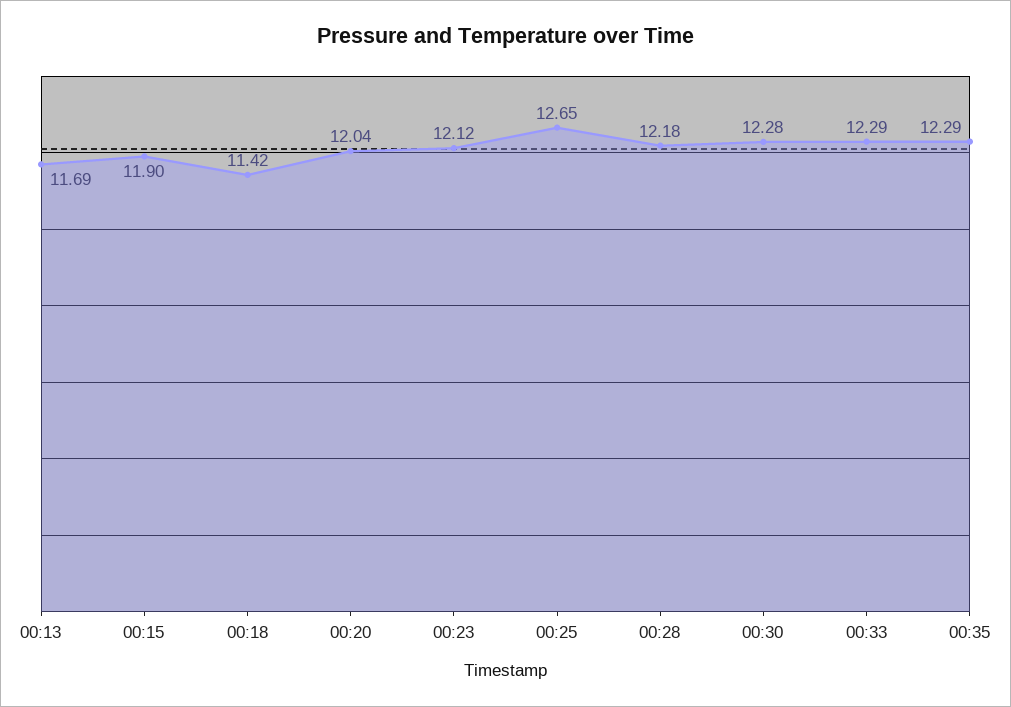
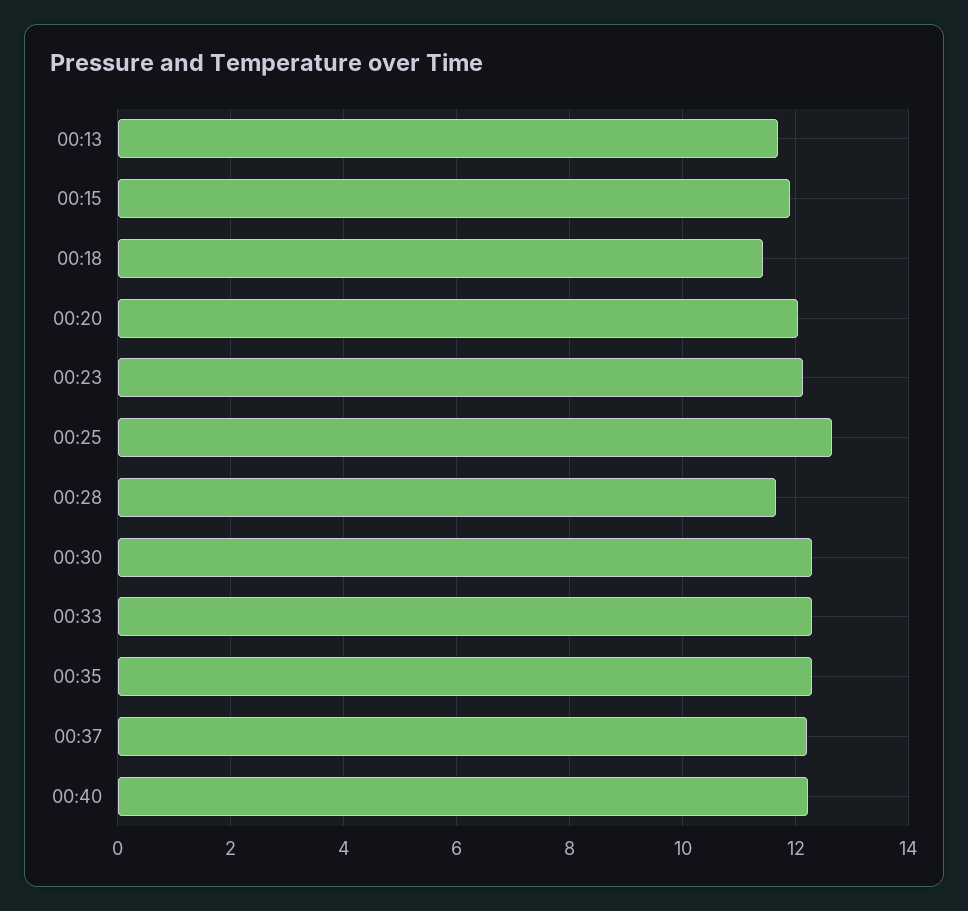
00:28: 12.18 -> 11.6
00:37: none -> 12.2
00:40: none -> 12.2

